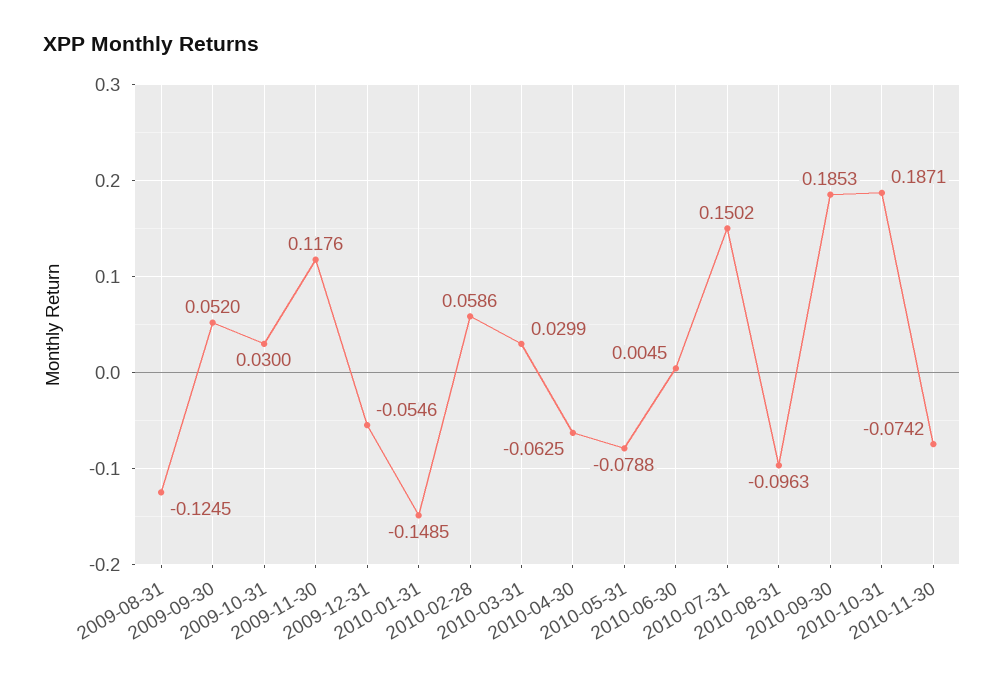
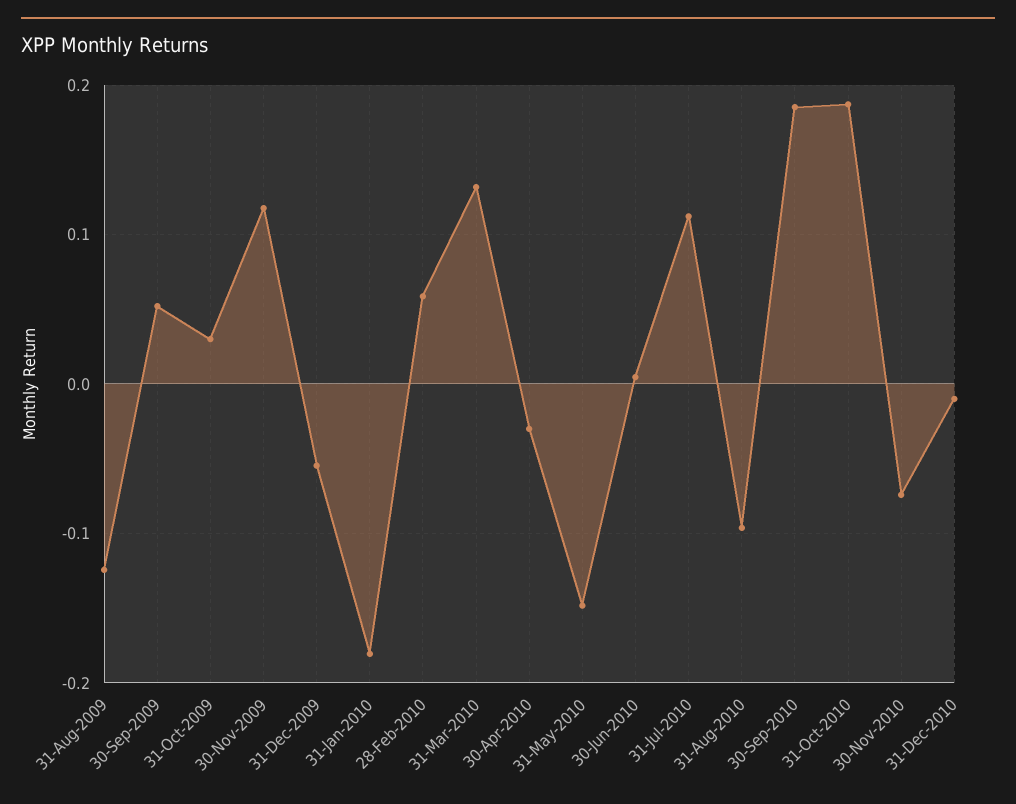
2010-01-31: -0.1485 -> -0.18
2010-03-31: 0.0299 -> 0.13
2010-04-30: -0.0625 -> -0.03
2010-05-31: -0.0788 -> -0.15
2010-07-31: 0.1502 -> 0.11
31-Dec-2010: none -> -0.01

